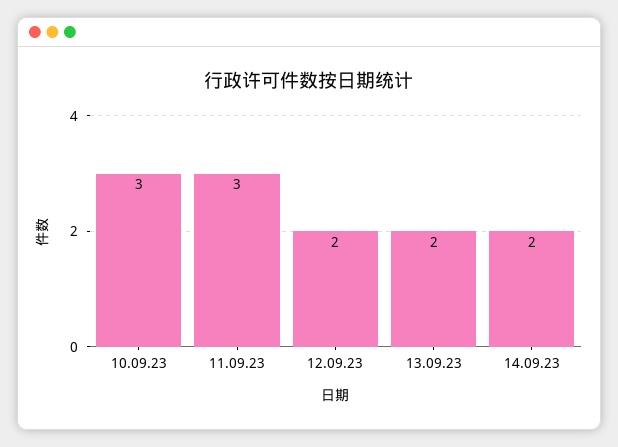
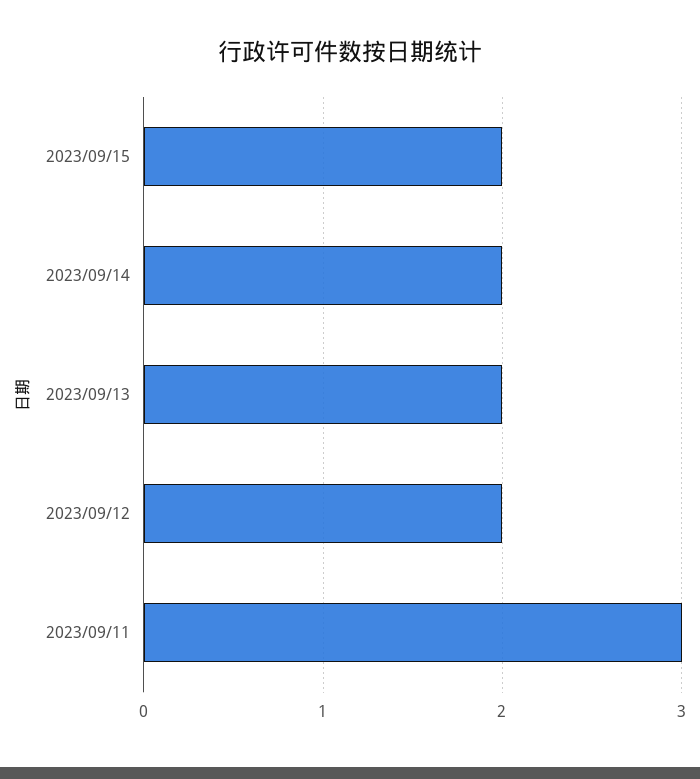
10.09.23: 3 -> none
2023/09/15: none -> 2

